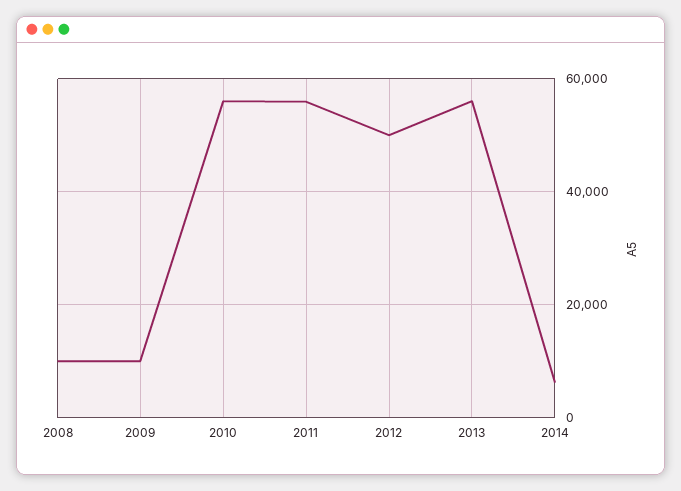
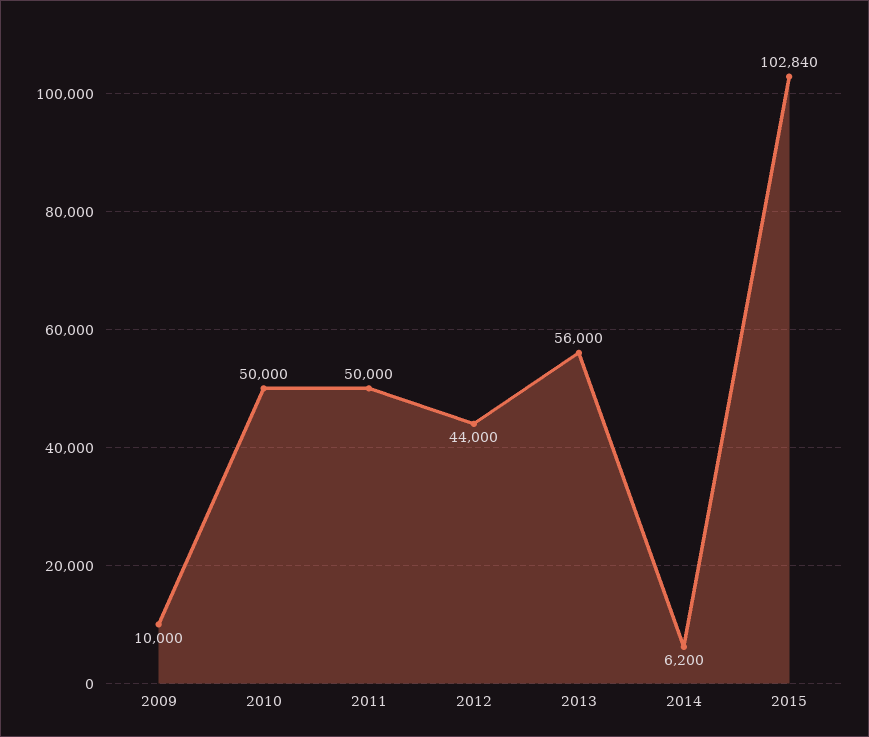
2008: 10000 -> none
2010: 56000 -> 50000
2011: 56000 -> 50000
2012: 50000 -> 44000
2015: none -> 102840

